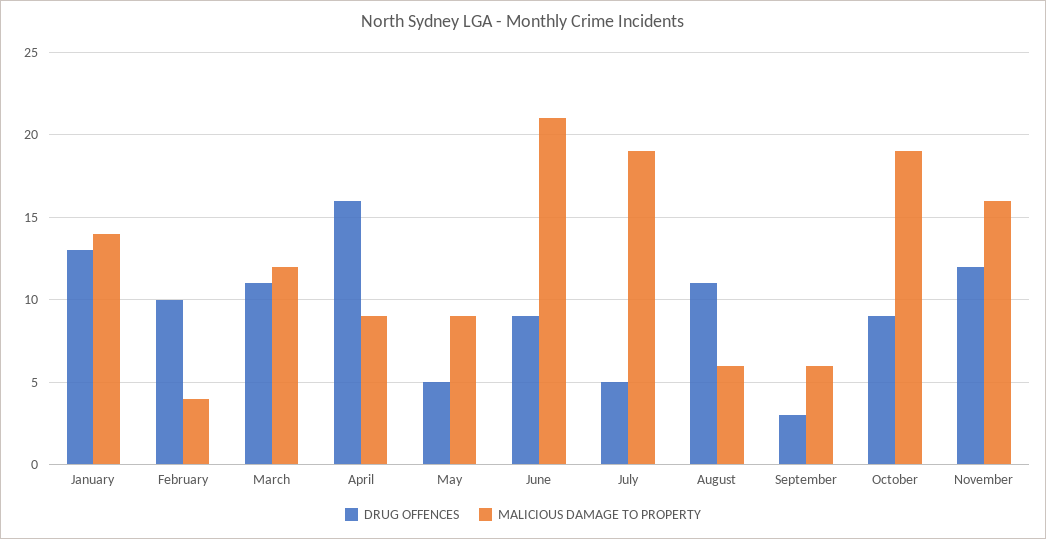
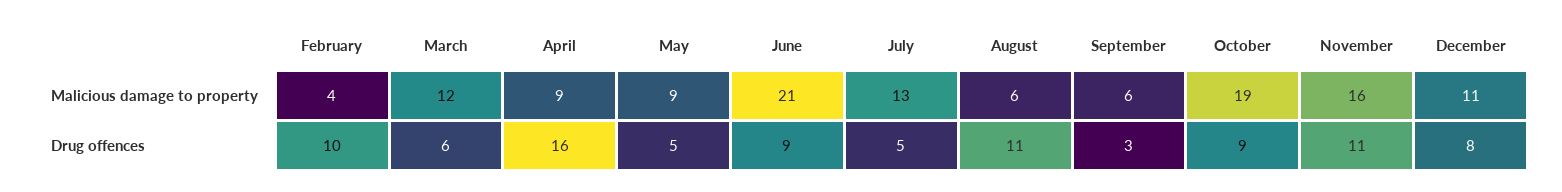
DRUG OFFENCES, January: 13 -> none
MALICIOUS DAMAGE TO PROPERTY, January: 14 -> none
DRUG OFFENCES, March: 11 -> 6
MALICIOUS DAMAGE TO PROPERTY, July: 19 -> 13
DRUG OFFENCES, November: 12 -> 11
MALICIOUS DAMAGE TO PROPERTY, December: none -> 11
DRUG OFFENCES, December: none -> 8

